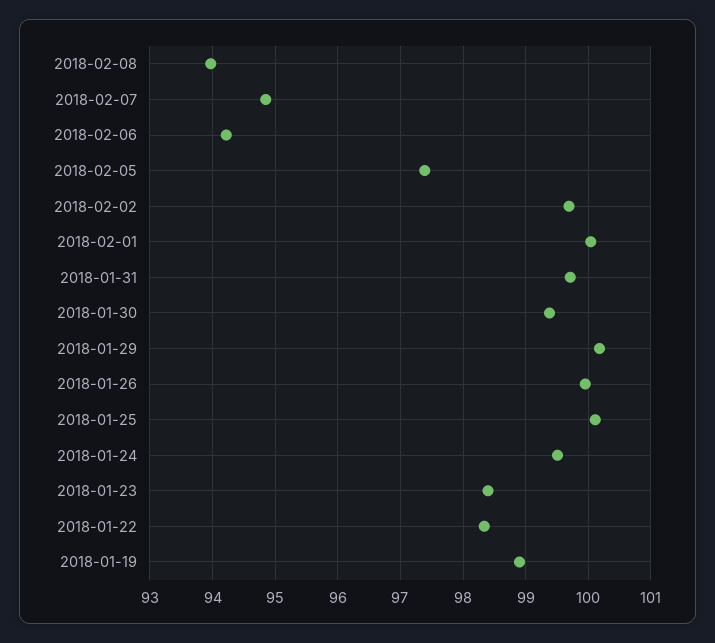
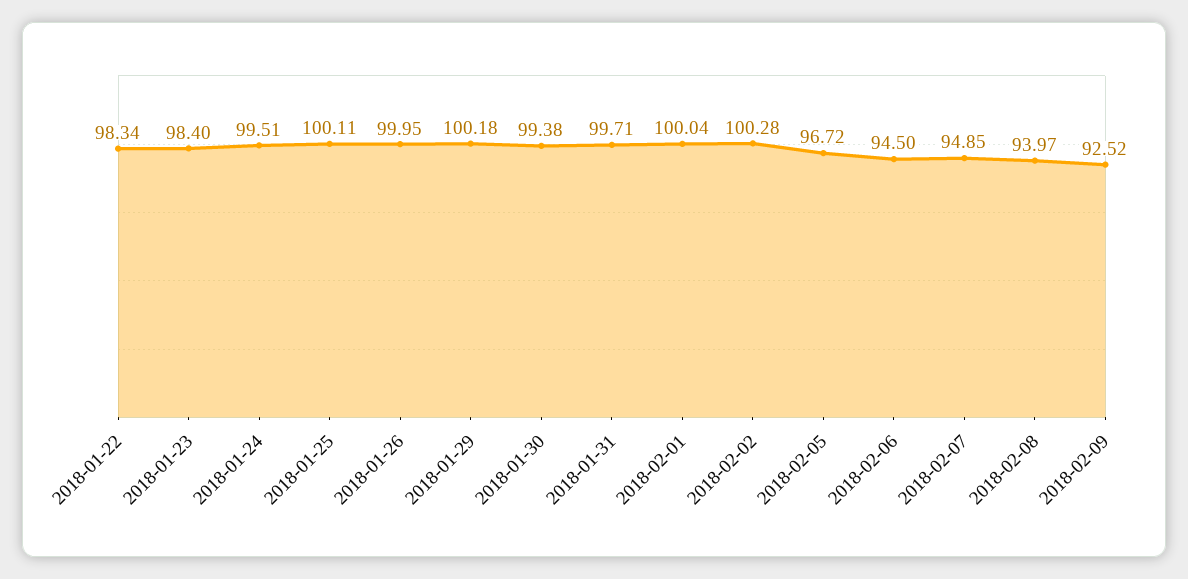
2018-02-06: 94.2 -> 94.5
2018-02-05: 97.4 -> 96.72
2018-02-02: 99.7 -> 100.28
2018-01-19: 98.9 -> none
2018-02-09: none -> 92.52

